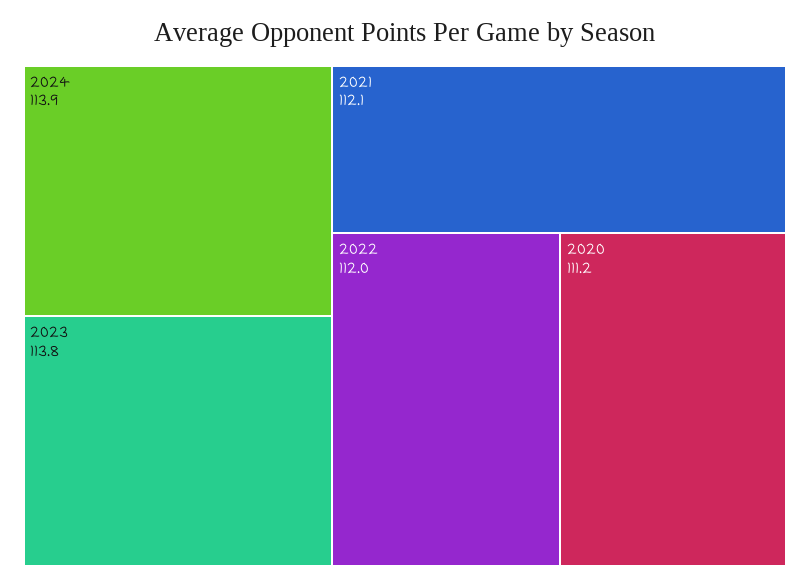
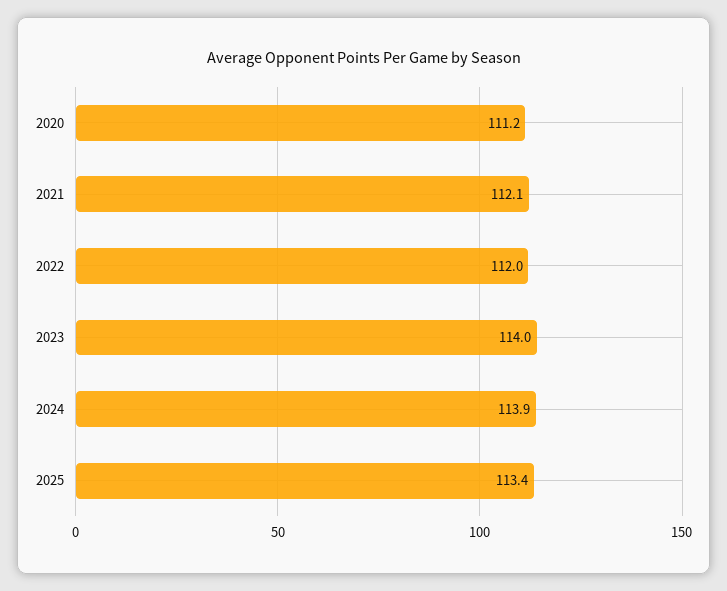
2023: 113.8 -> 114
2025: none -> 113.4

